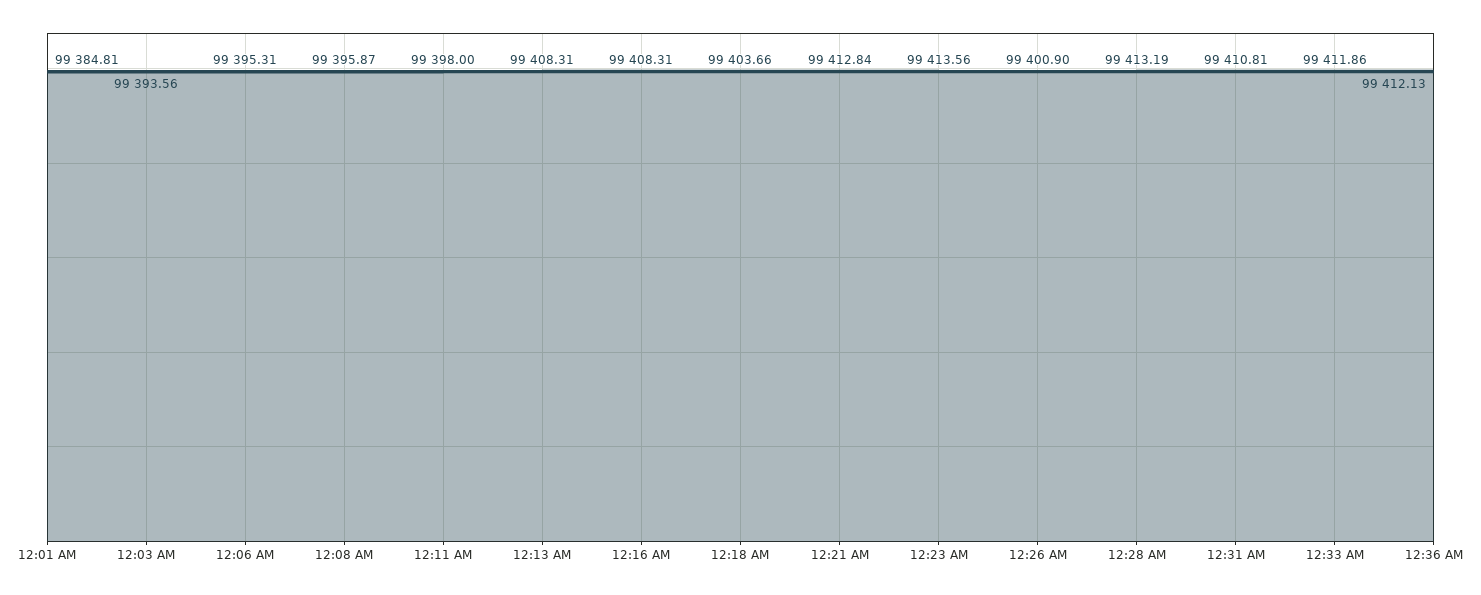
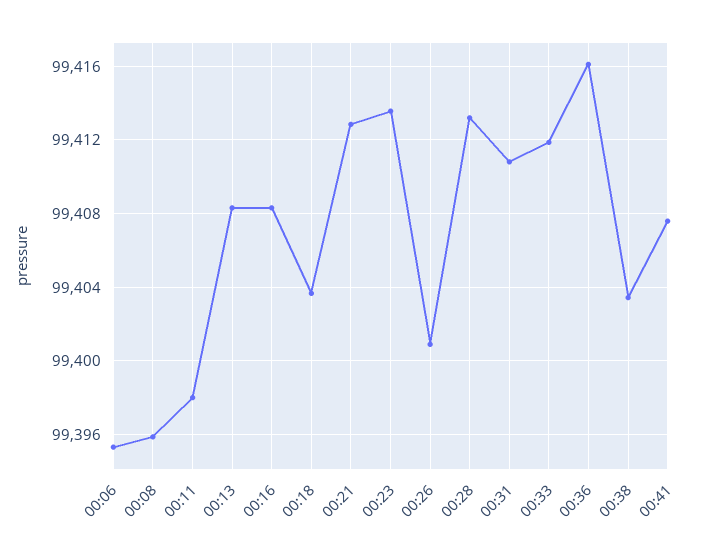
12:01 AM: 99384.81 -> none
12:03 AM: 99393.56 -> none
12:36 AM: 99412.13 -> 99416
00:38: none -> 99403.5
00:41: none -> 99407.5

